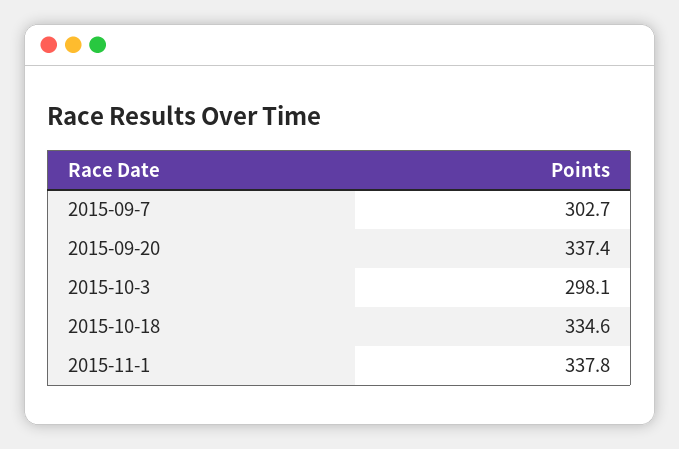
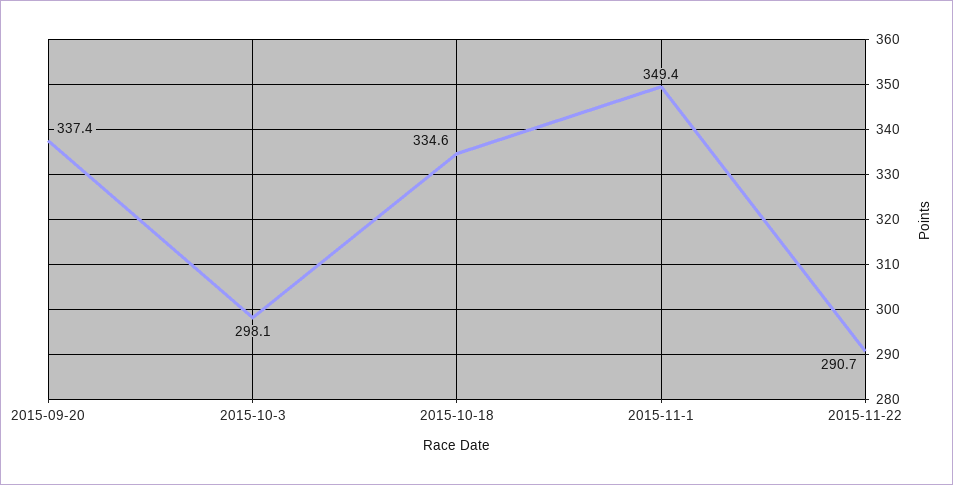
2015-09-7: 302.7 -> none
2015-11-1: 337.8 -> 349.4
2015-11-22: none -> 290.7

